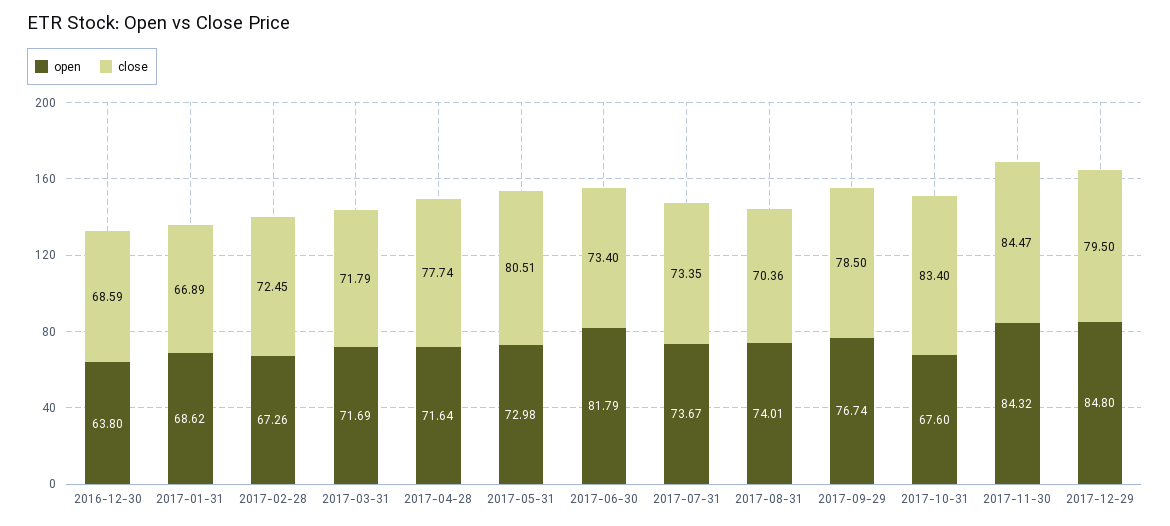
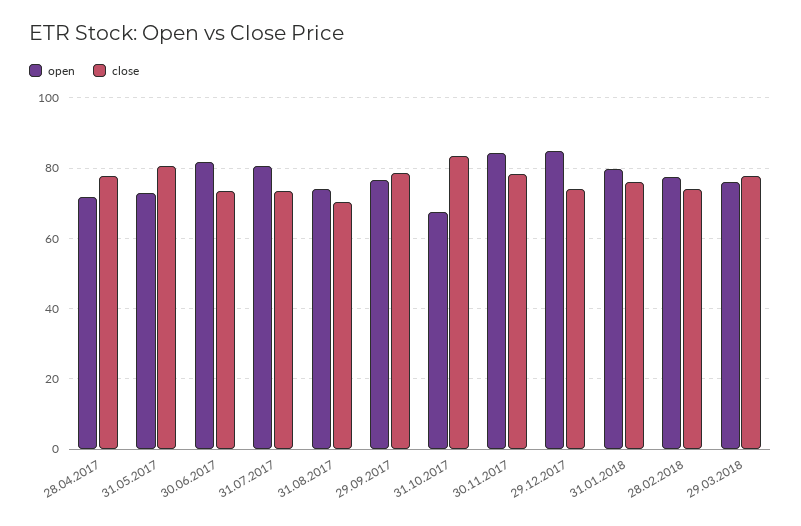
open, 2016-12-30: 63.8 -> none
close, 2016-12-30: 68.59 -> none
open, 2017-01-31: 68.62 -> none
close, 2017-01-31: 66.89 -> none
open, 2017-02-28: 67.26 -> none
close, 2017-02-28: 72.45 -> none
open, 2017-03-31: 71.69 -> none
close, 2017-03-31: 71.79 -> none
open, 2017-07-31: 73.67 -> 80
close, 2017-11-30: 84.47 -> 78
close, 2017-12-29: 79.5 -> 74
open, 31.01.2018: none -> 80
close, 31.01.2018: none -> 76
open, 28.02.2018: none -> 78
close, 28.02.2018: none -> 74
open, 29.03.2018: none -> 76
close, 29.03.2018: none -> 78

